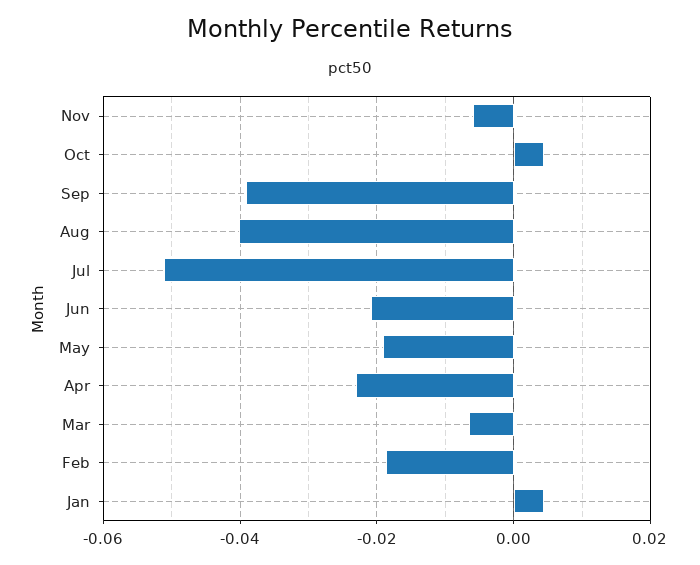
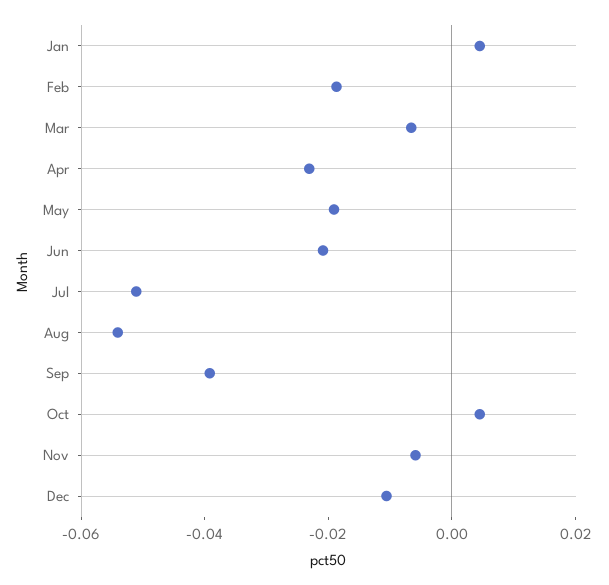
Aug: -0.04 -> -0.055
Dec: none -> -0.01

